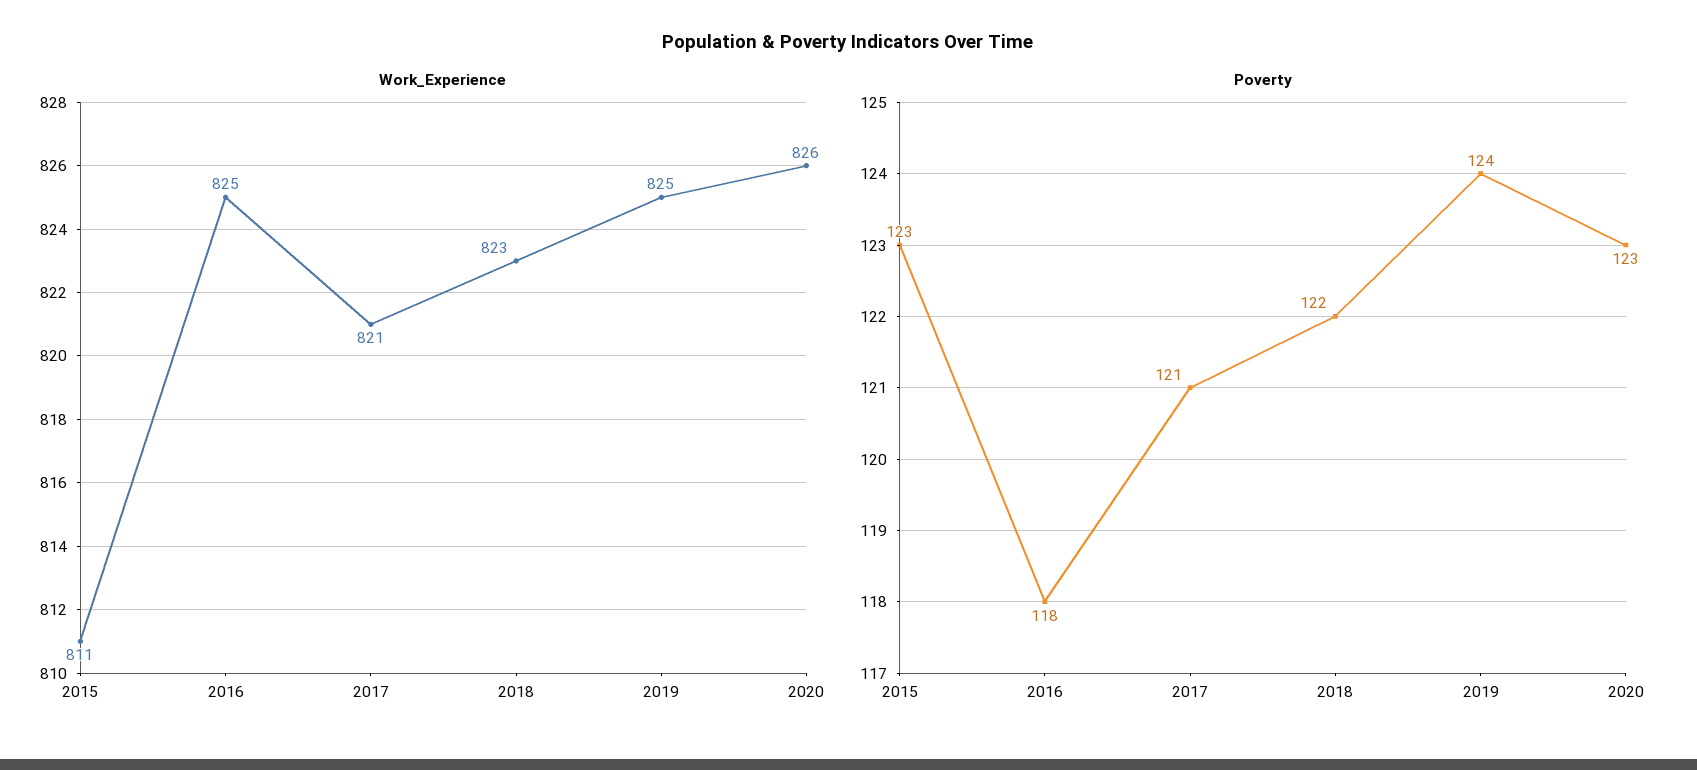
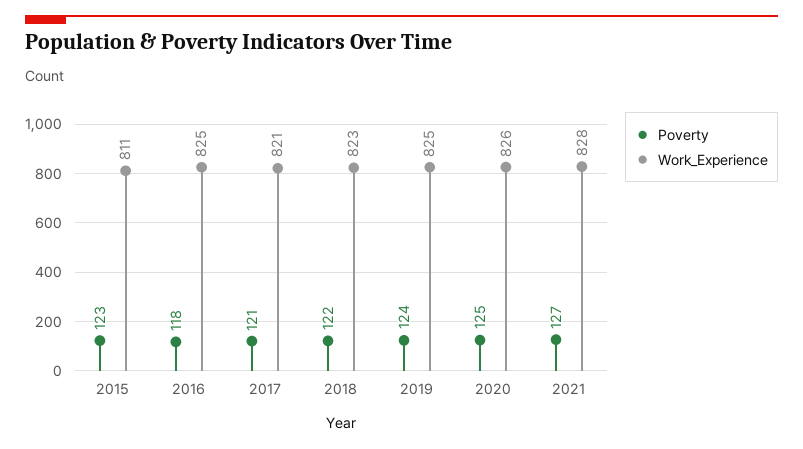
Poverty, 2020: 123 -> 125
Poverty, 2021: none -> 127
Work_Experience, 2021: none -> 828

